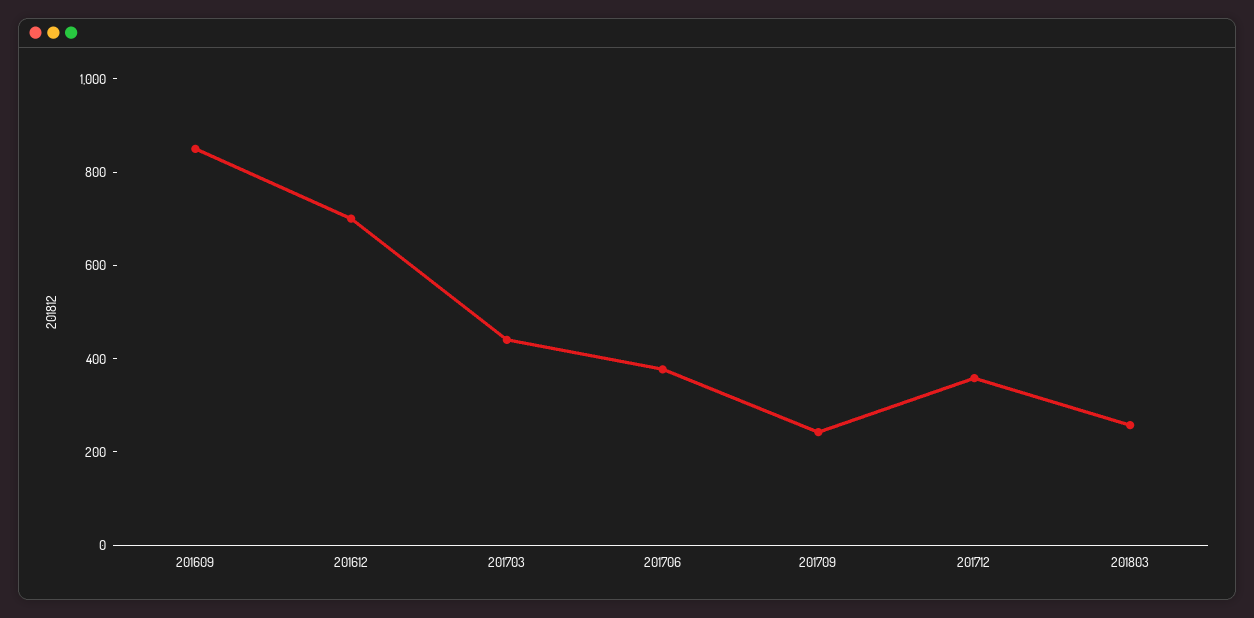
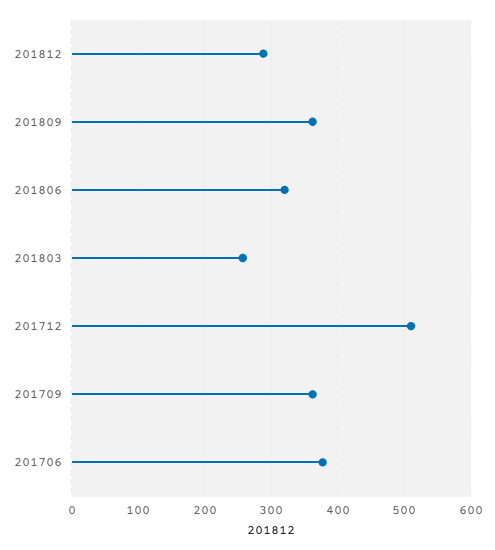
201609: 850 -> none
201612: 700 -> none
201703: 450 -> none
201709: 250 -> 360
201712: 350 -> 510
201812: none -> 290
201809: none -> 360
201806: none -> 320

